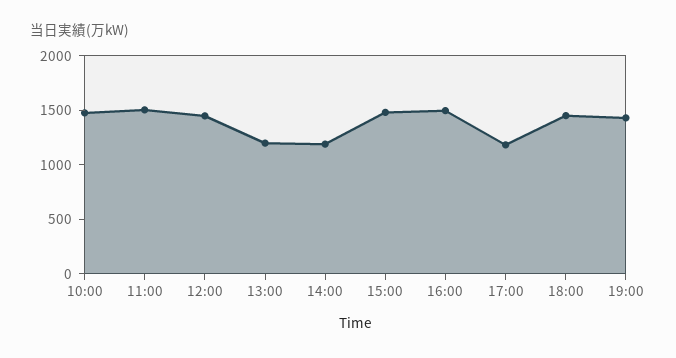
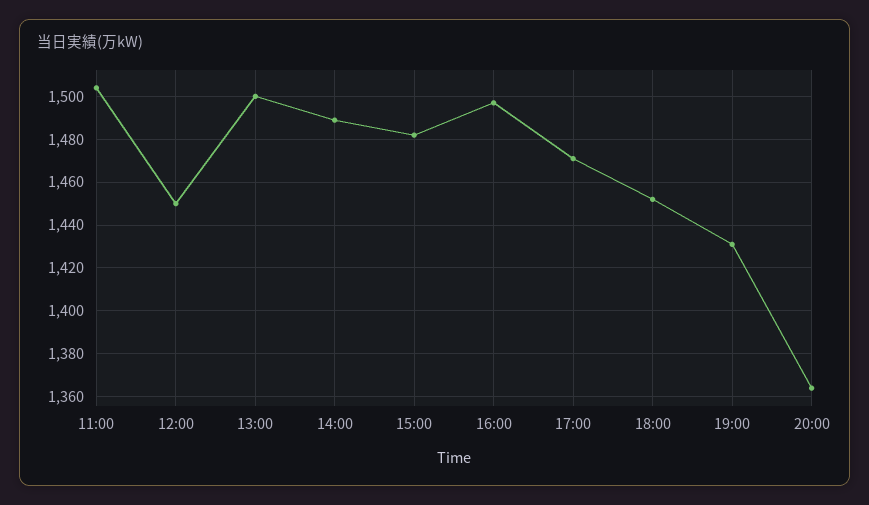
10:00: 1500 -> none
13:00: 1200 -> 1500
14:00: 1200 -> 1490
17:00: 1200 -> 1470
20:00: none -> 1365

